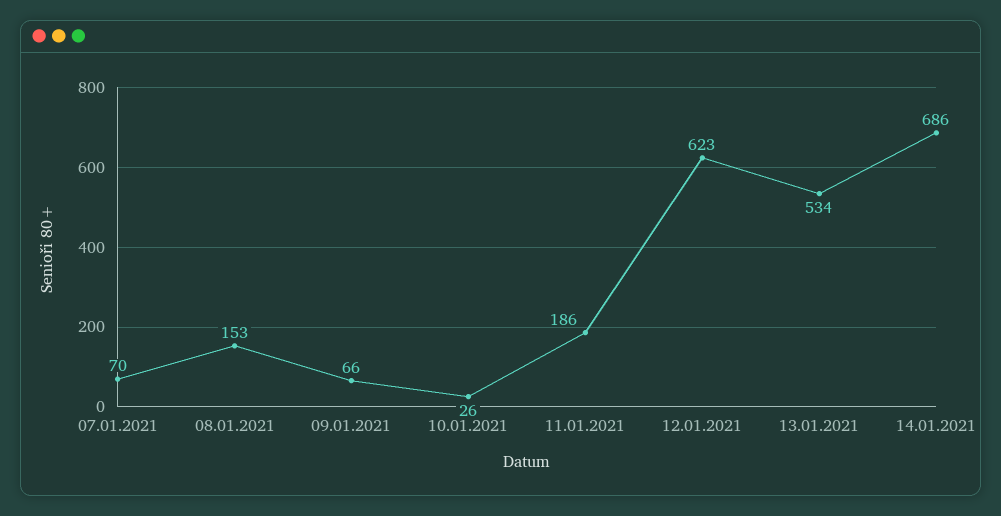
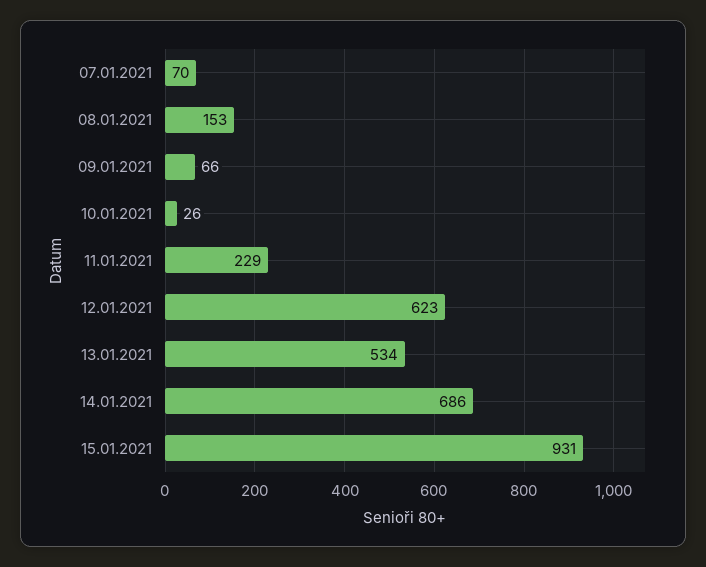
11.01.2021: 186 -> 229
15.01.2021: none -> 931

